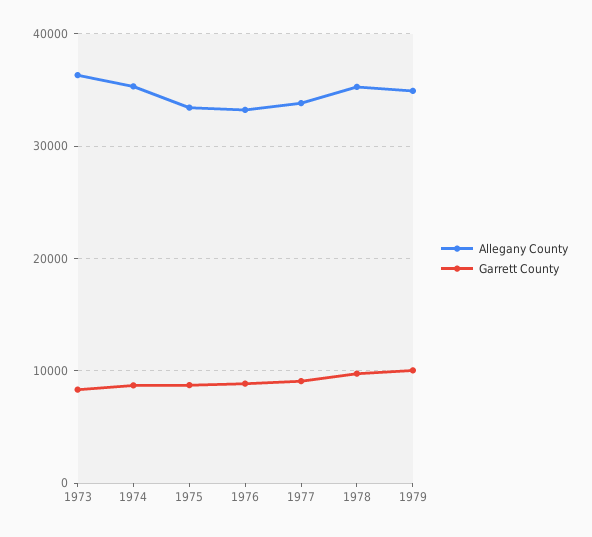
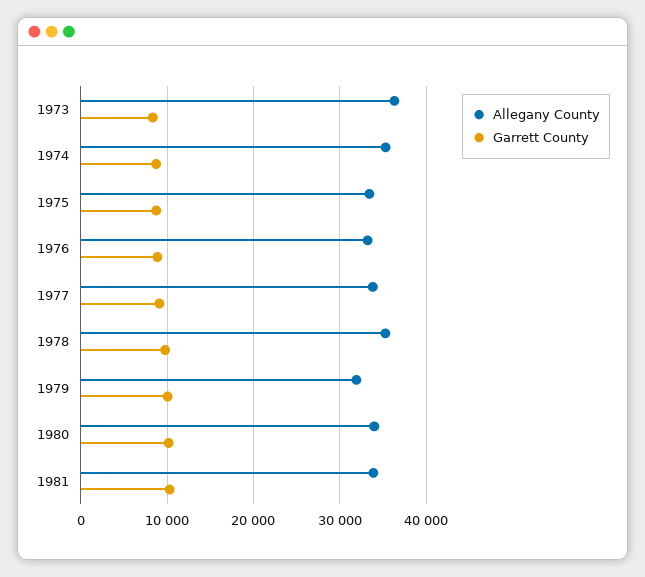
Allegany County, 1979: 35000 -> 32000
Allegany County, 1980: none -> 34000
Garrett County, 1980: none -> 10000
Allegany County, 1981: none -> 34000
Garrett County, 1981: none -> 10000

